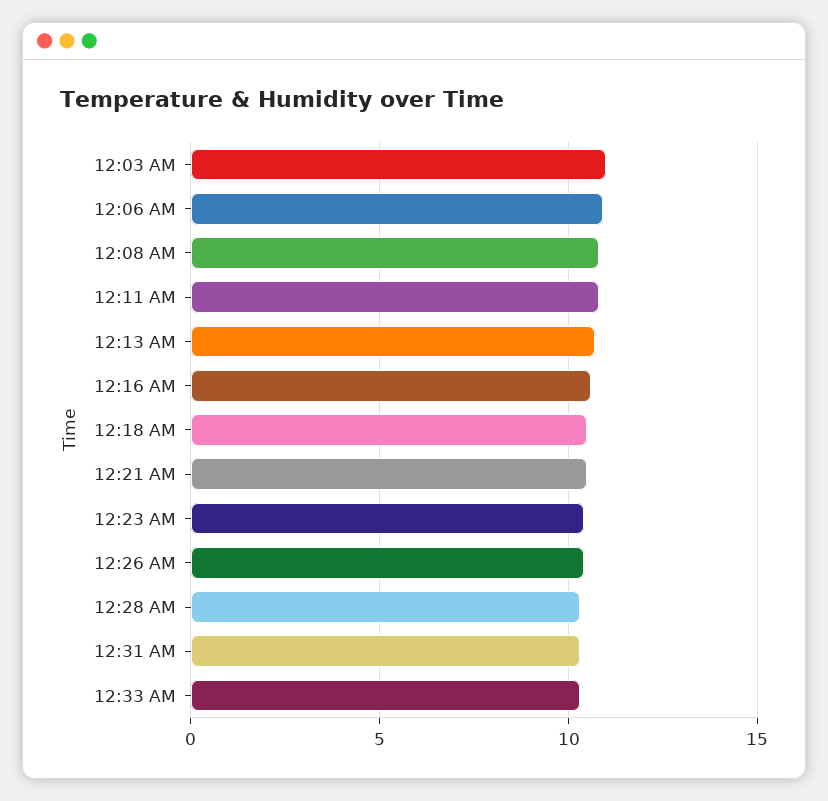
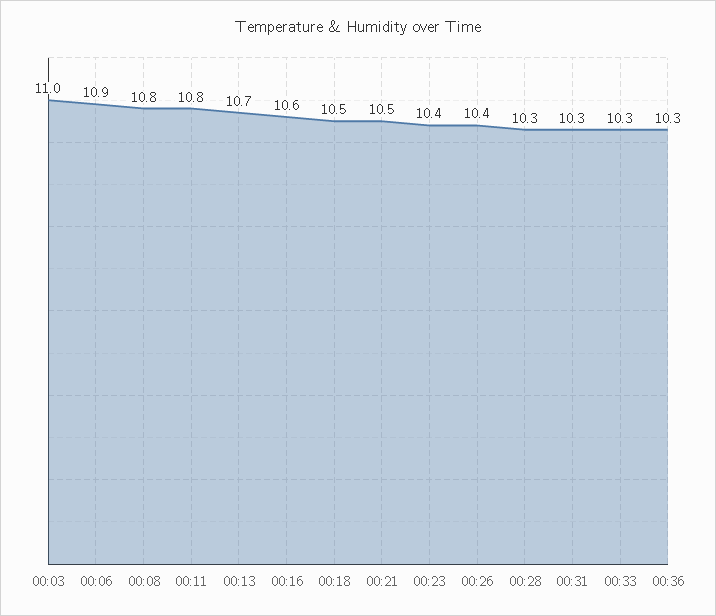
00:36: none -> 10.3

